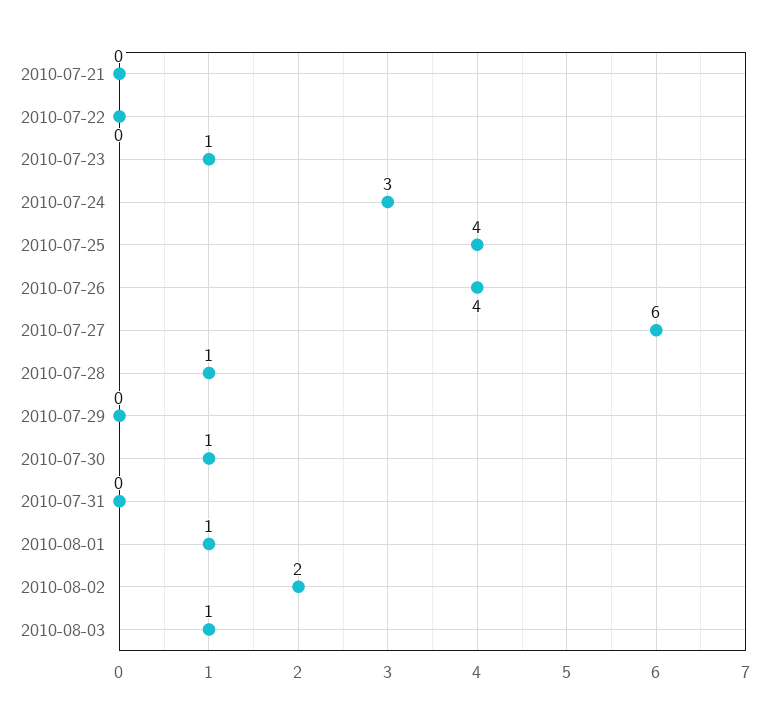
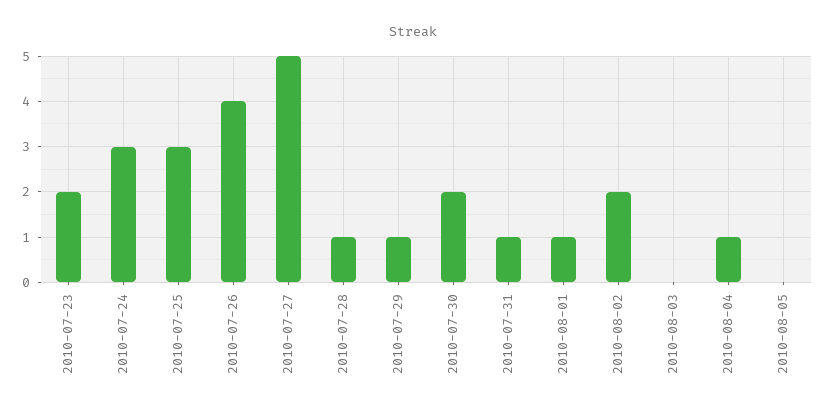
2010-07-21: 0 -> none
2010-07-22: 0 -> none
2010-07-23: 1 -> 2
2010-07-25: 4 -> 3
2010-07-27: 6 -> 5
2010-07-29: 0 -> 1
2010-07-30: 1 -> 2
2010-07-31: 0 -> 1
2010-08-03: 1 -> 0
2010-08-04: none -> 1
2010-08-05: none -> 0

